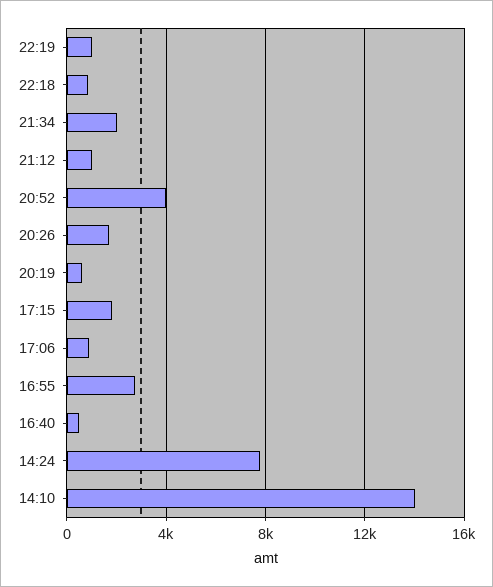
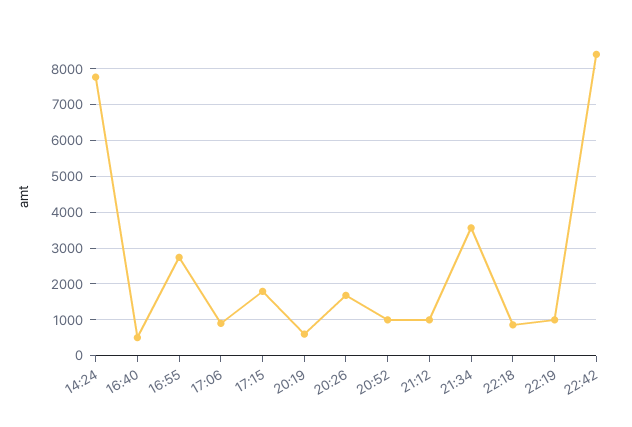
21:34: 2000 -> 3600
20:52: 4000 -> 1000
14:10: 14000 -> none
22:42: none -> 8400

